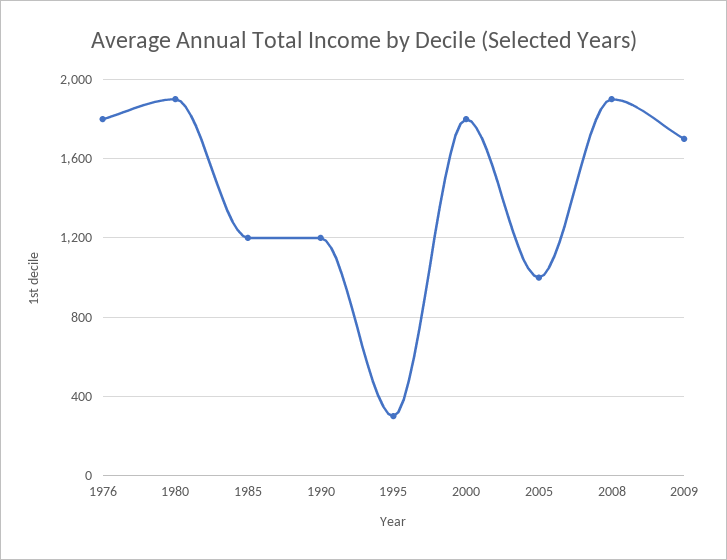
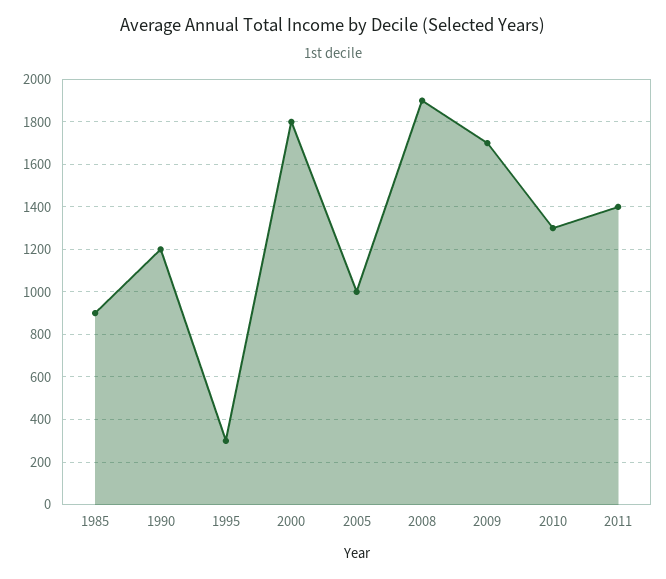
1976: 1800 -> none
1980: 1900 -> none
1985: 1200 -> 900
2010: none -> 1300
2011: none -> 1400

